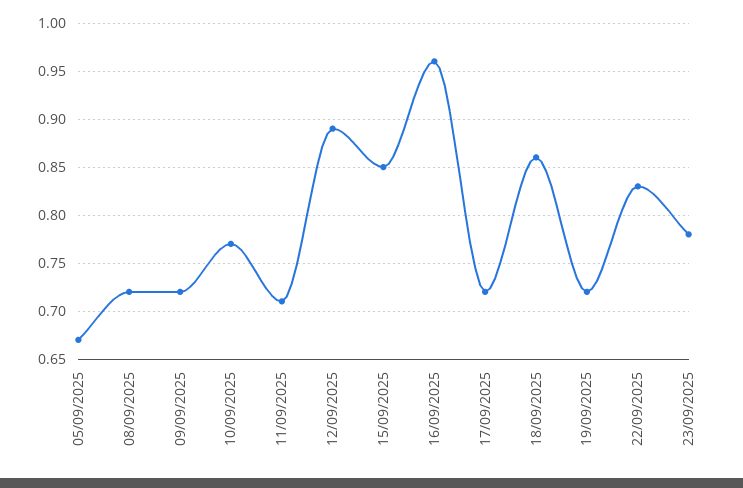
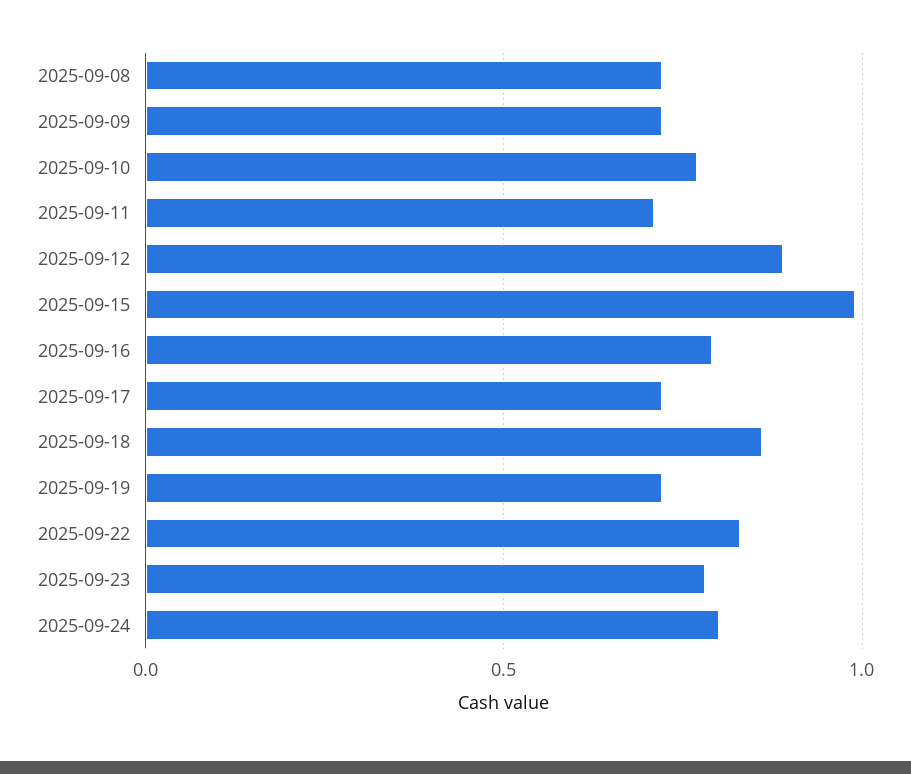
05/09/2025: 0.67 -> none
15/09/2025: 0.85 -> 1
16/09/2025: 0.96 -> 0.8
2025-09-24: none -> 0.8

